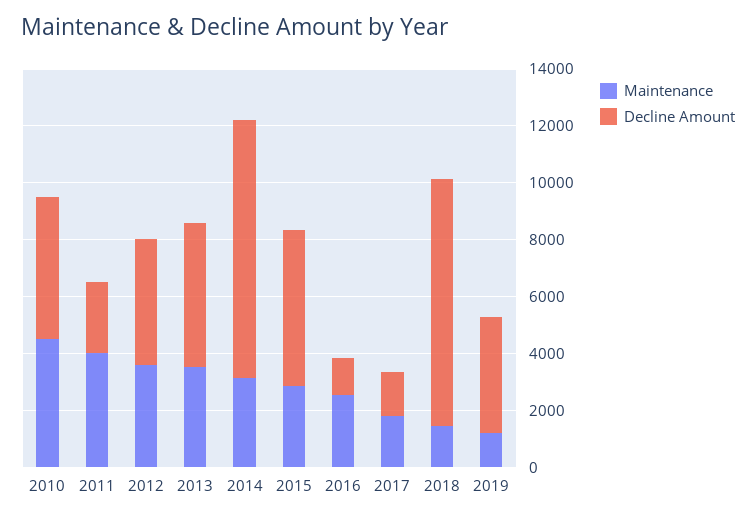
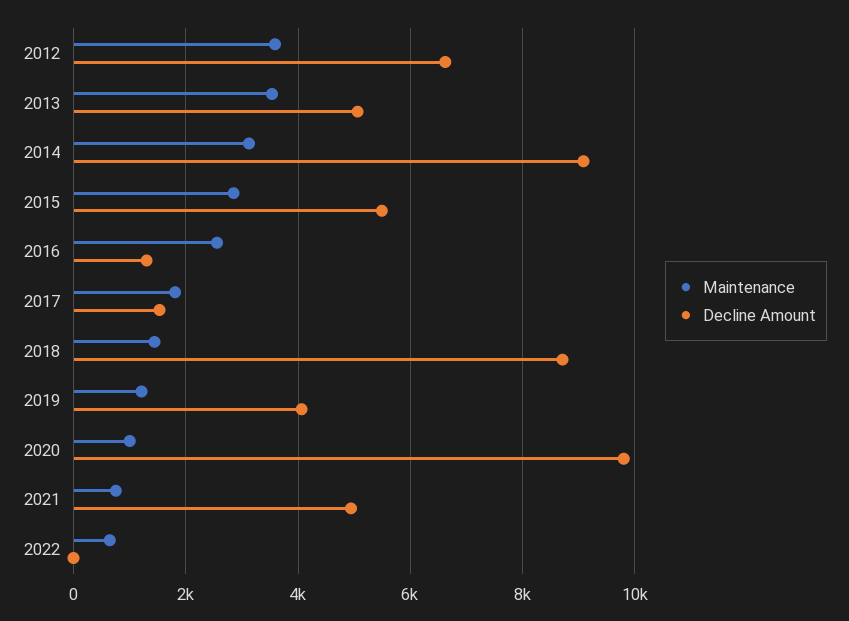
Maintenance, 2010: 4500 -> none
Decline Amount, 2010: 5000 -> none
Maintenance, 2011: 4000 -> none
Decline Amount, 2011: 2500 -> none
Decline Amount, 2012: 4500 -> 6600
Maintenance, 2020: none -> 1000
Decline Amount, 2020: none -> 9800
Maintenance, 2021: none -> 800
Decline Amount, 2021: none -> 5000
Maintenance, 2022: none -> 600
Decline Amount, 2022: none -> 0

